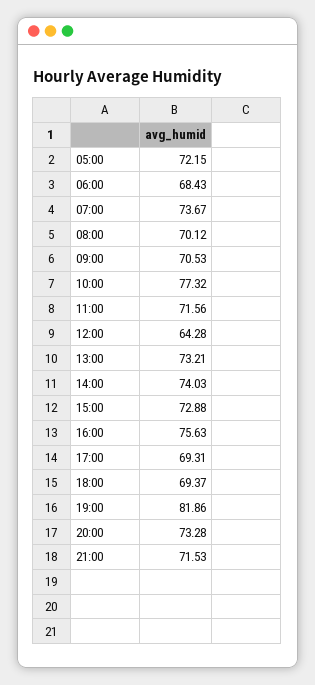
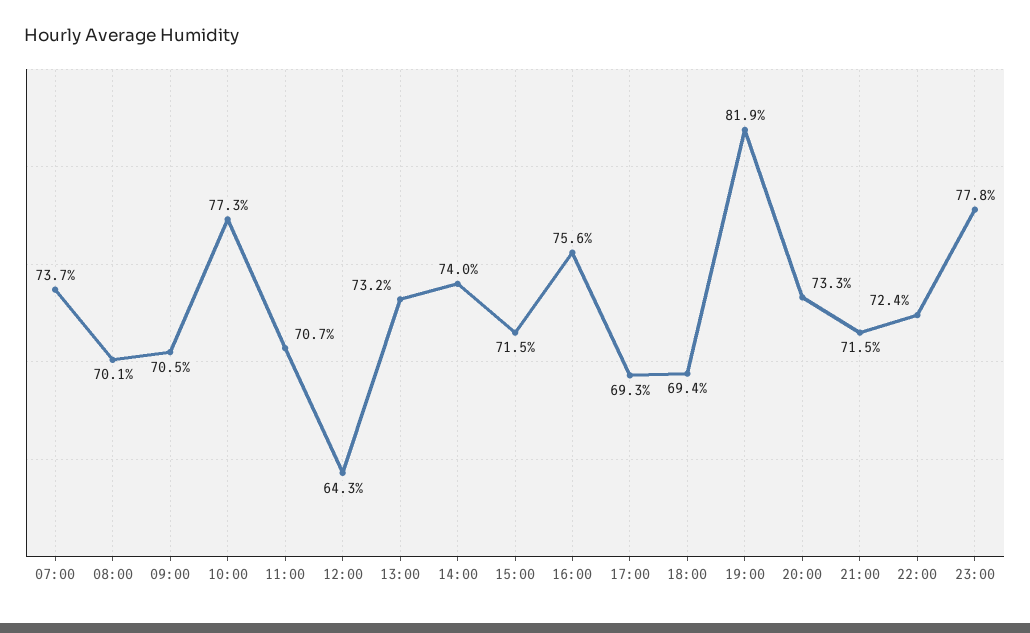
05:00: 72.15 -> none
06:00: 68.43 -> none
11:00: 71.56 -> 70.7
15:00: 72.88 -> 71.5
22:00: none -> 72.4
23:00: none -> 77.8

